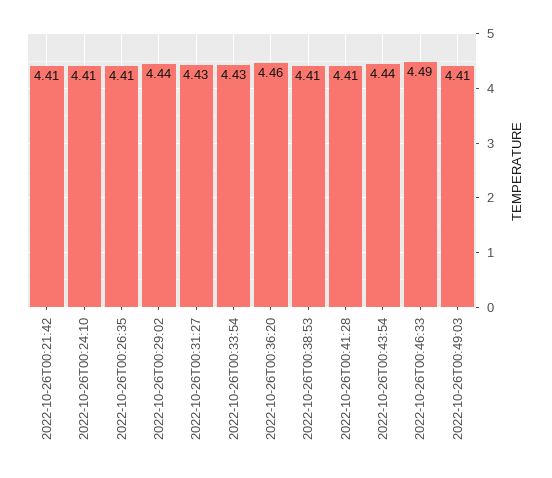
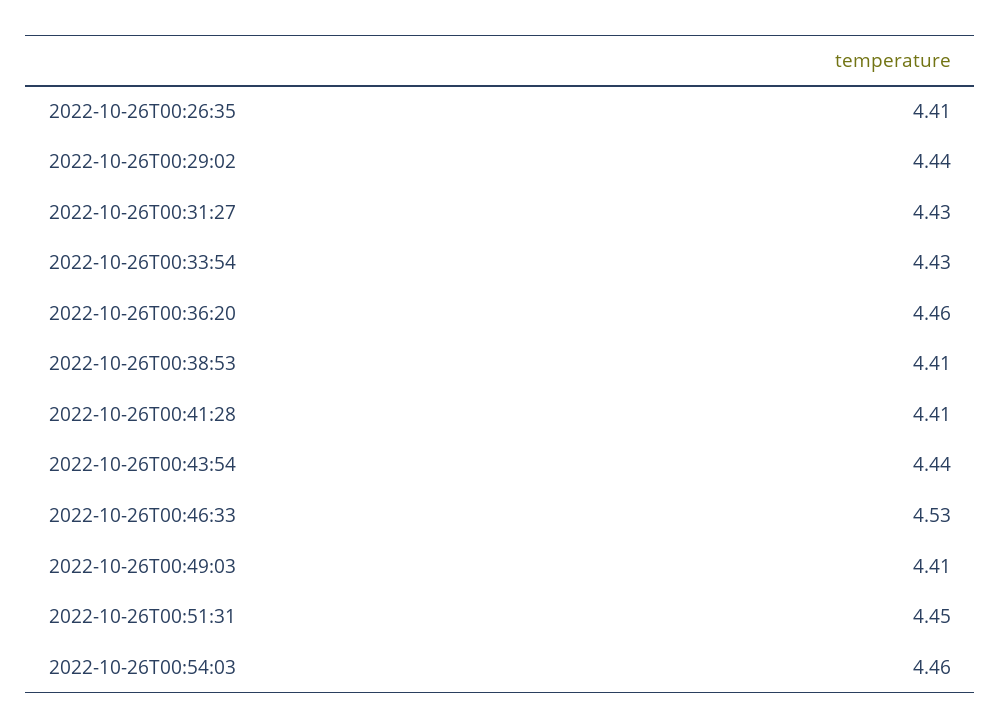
2022-10-26T00:21:42: 4.41 -> none
2022-10-26T00:24:10: 4.41 -> none
2022-10-26T00:46:33: 4.49 -> 4.53
2022-10-26T00:51:31: none -> 4.45
2022-10-26T00:54:03: none -> 4.46

